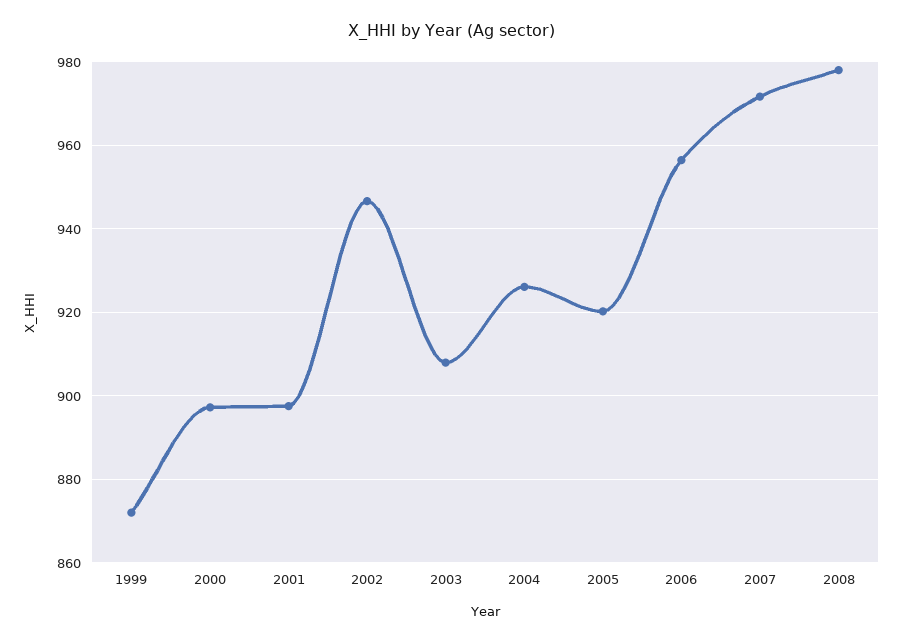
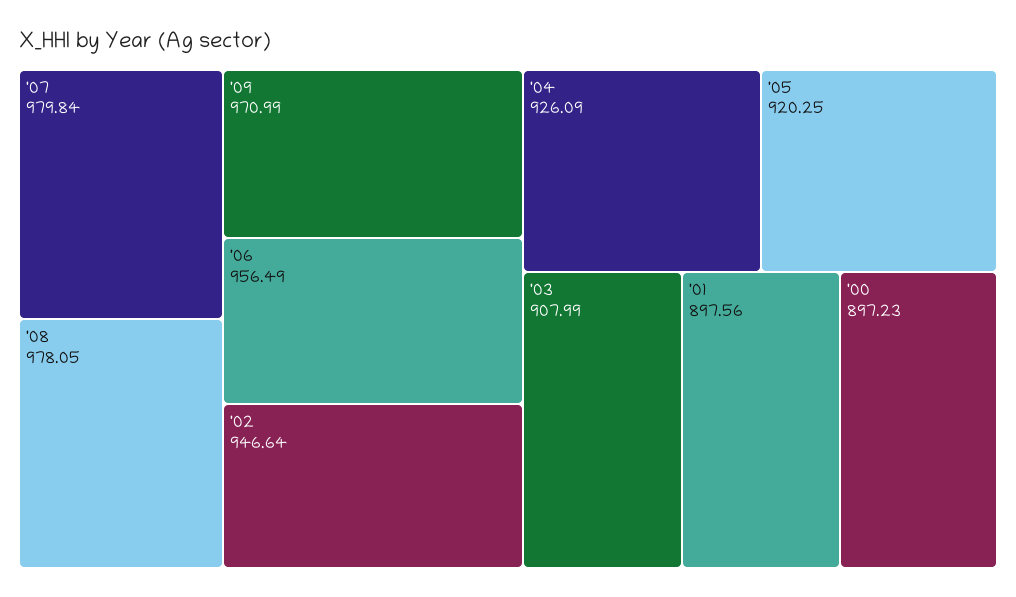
1999: 872 -> none
2007: 972 -> 979.84
'09: none -> 970.99

